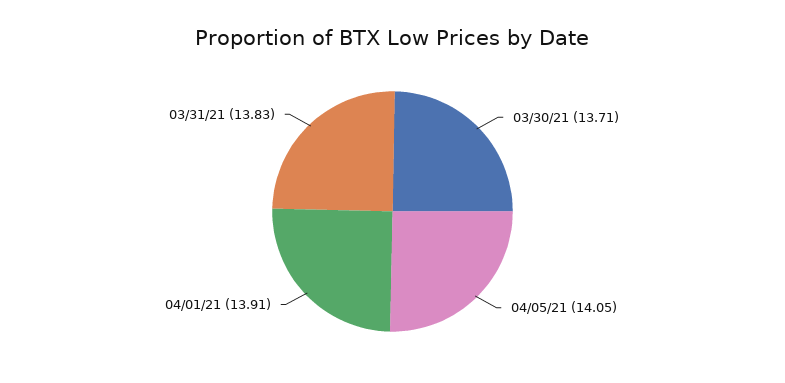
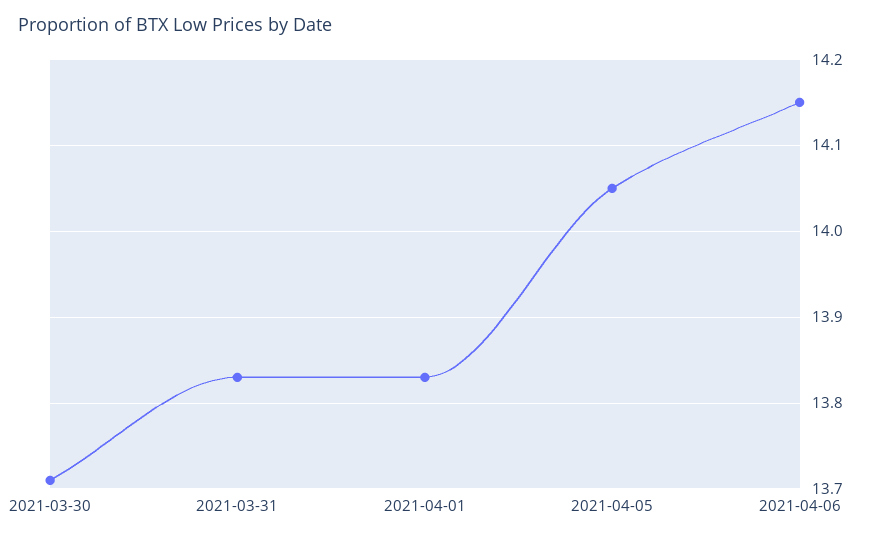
04/01/21: 13.91 -> 13.83
2021-04-06: none -> 14.15

